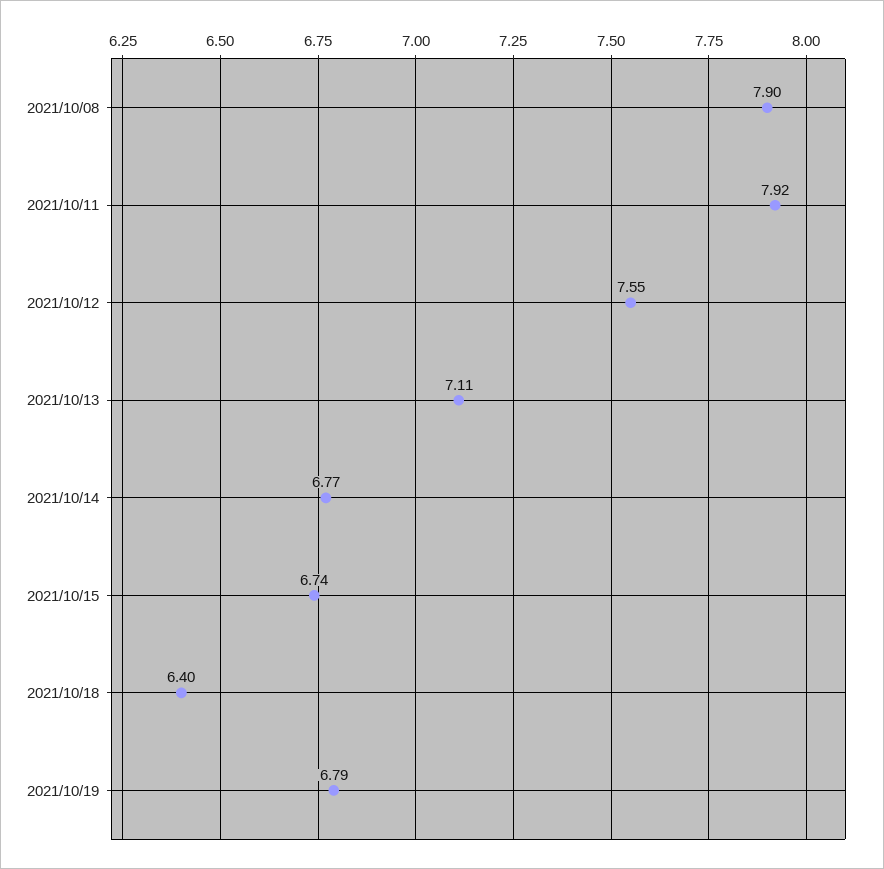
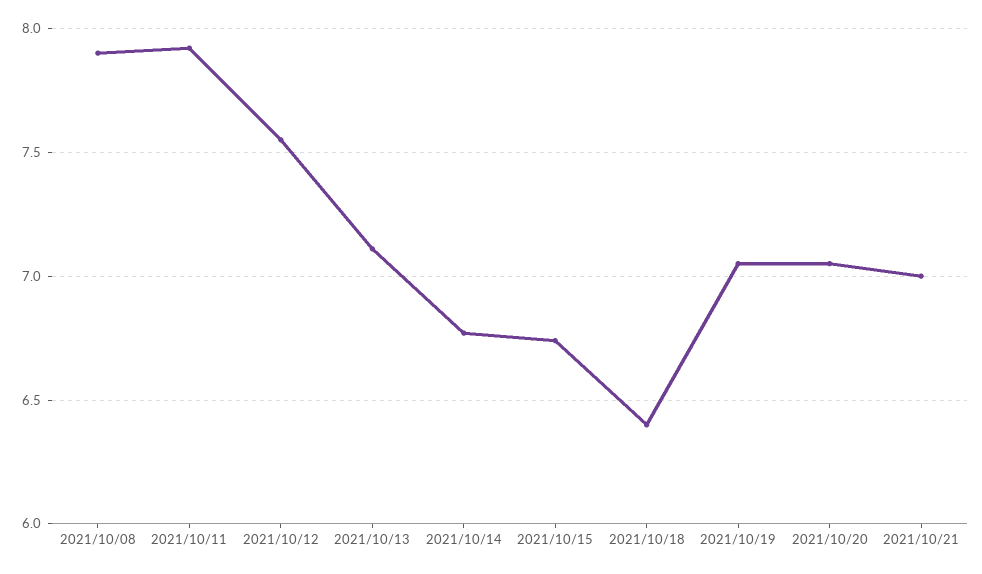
2021/10/19: 6.79 -> 7.05
2021/10/20: none -> 7.05
2021/10/21: none -> 7

